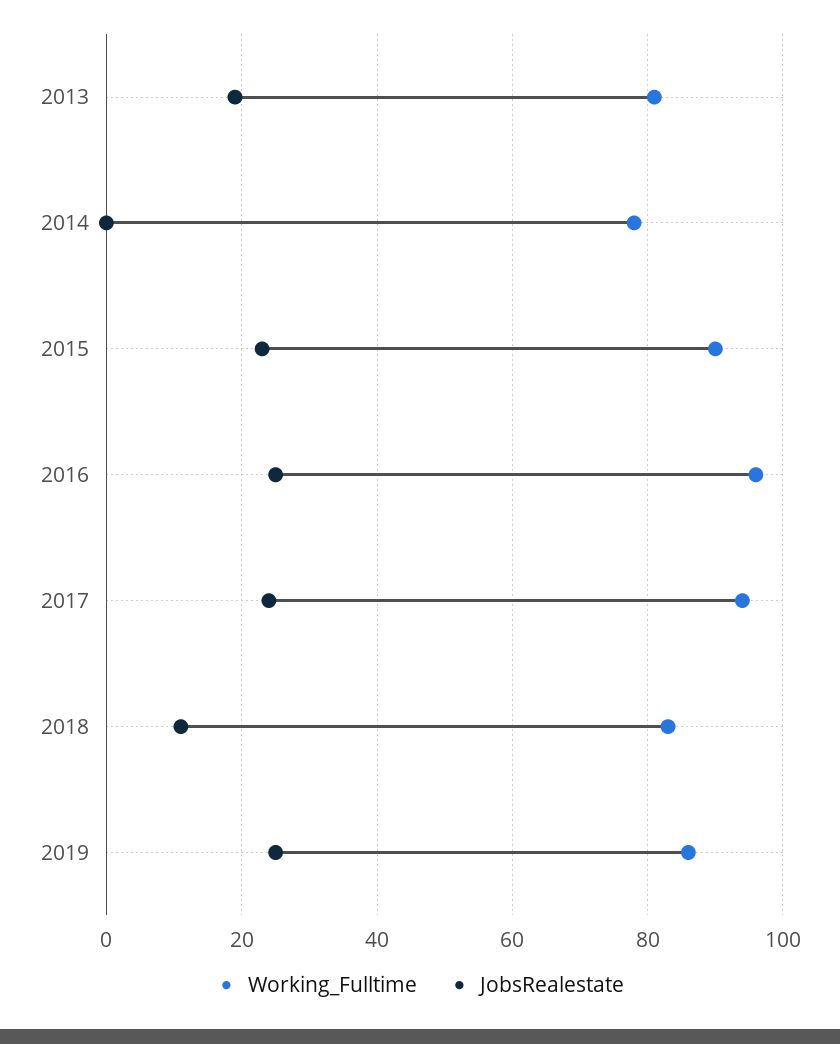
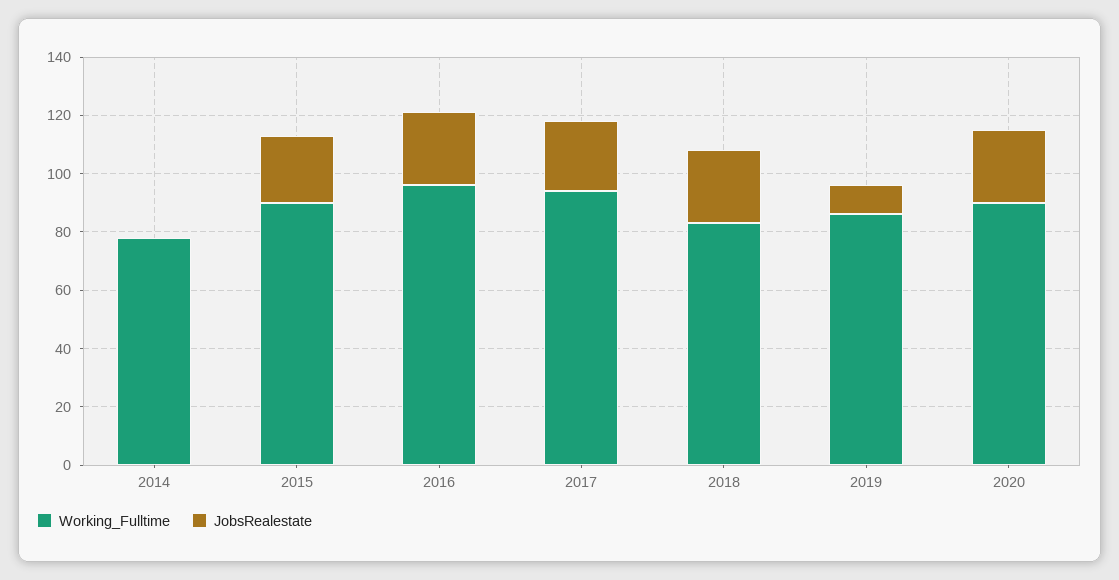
Working_Fulltime, 2013: 80 -> none
JobsRealestate, 2013: 20 -> none
JobsRealestate, 2018: 10 -> 25
JobsRealestate, 2019: 25 -> 10
Working_Fulltime, 2020: none -> 90
JobsRealestate, 2020: none -> 25

